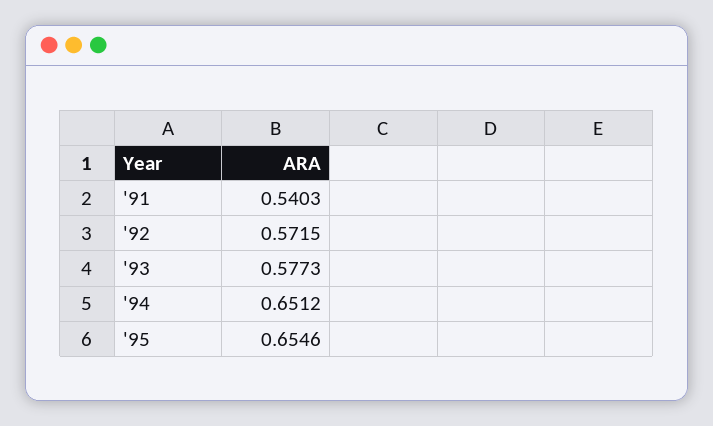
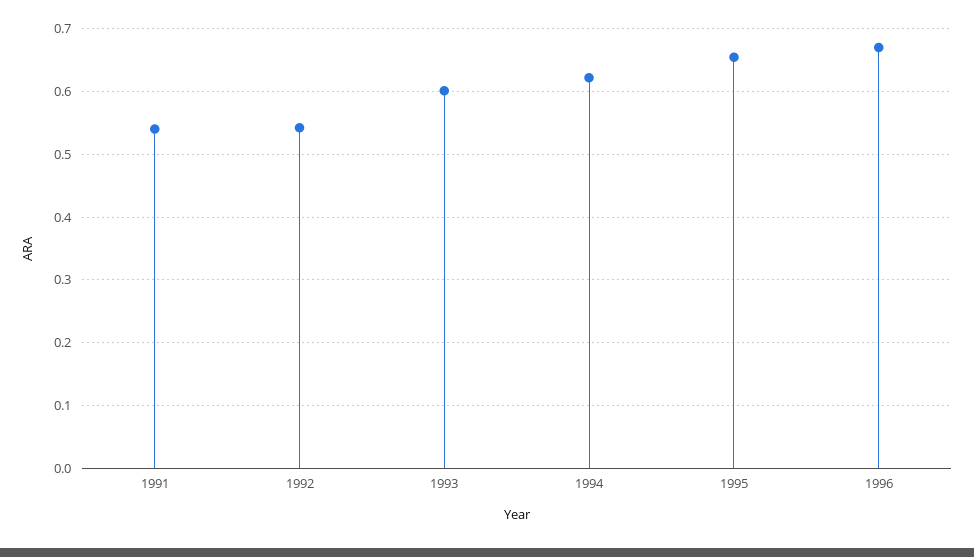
'92: 0.5715 -> 0.54
'93: 0.5773 -> 0.6
'94: 0.6512 -> 0.62
1996: none -> 0.67

